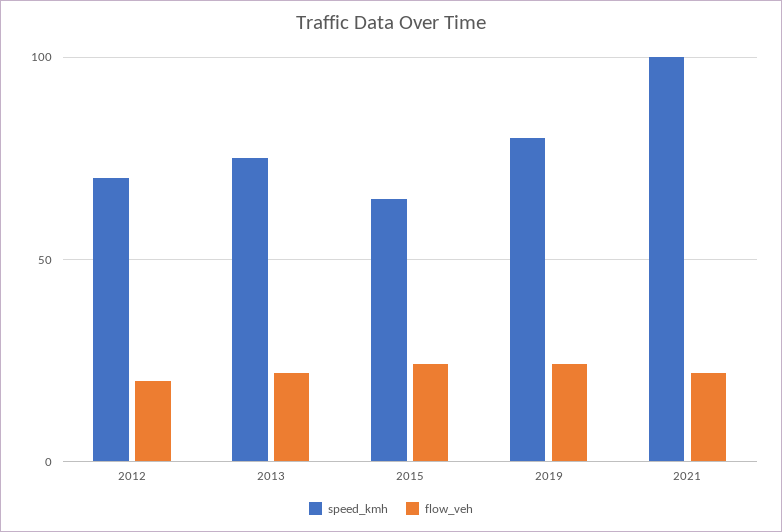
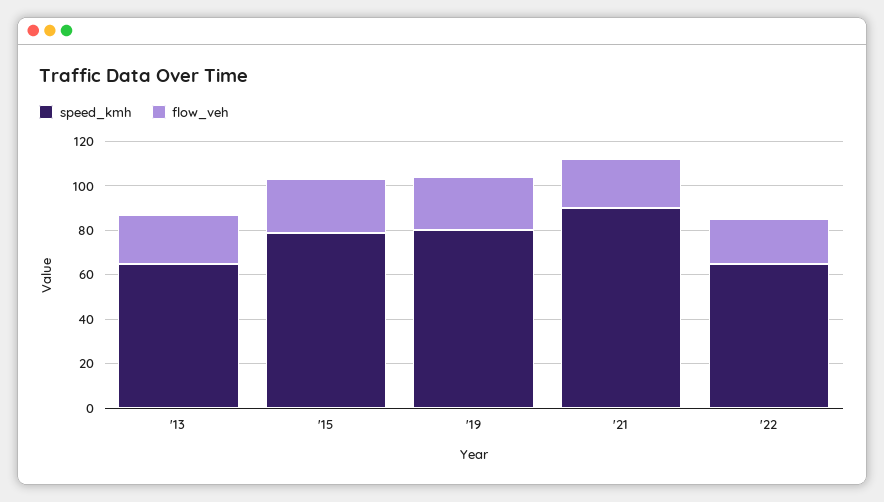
speed_kmh, 2012: 70 -> none
flow_veh, 2012: 20 -> none
speed_kmh, 2013: 75 -> 65
speed_kmh, 2015: 65 -> 80
speed_kmh, 2021: 100 -> 90
speed_kmh, '22: none -> 65
flow_veh, '22: none -> 20

